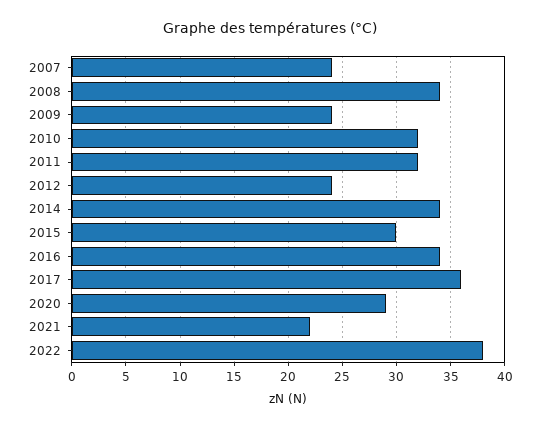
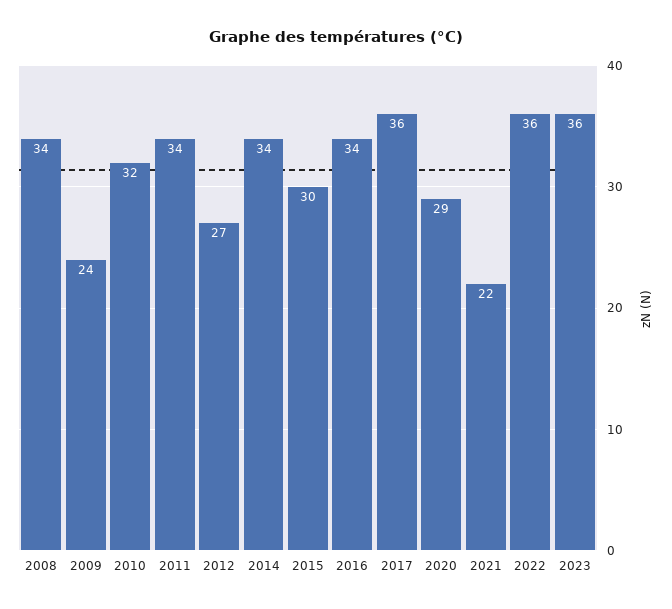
2007: 24 -> none
2011: 32 -> 34
2012: 24 -> 27
2022: 38 -> 36
2023: none -> 36

